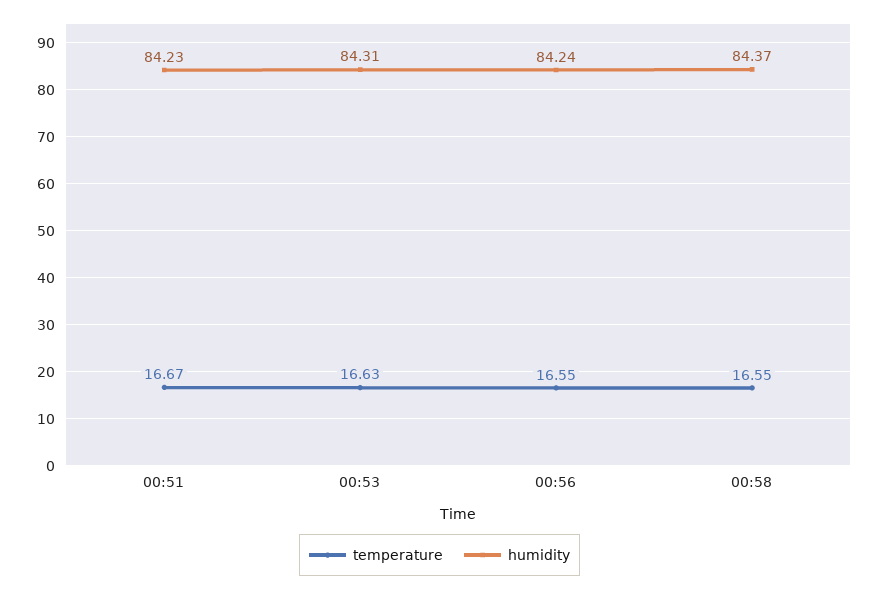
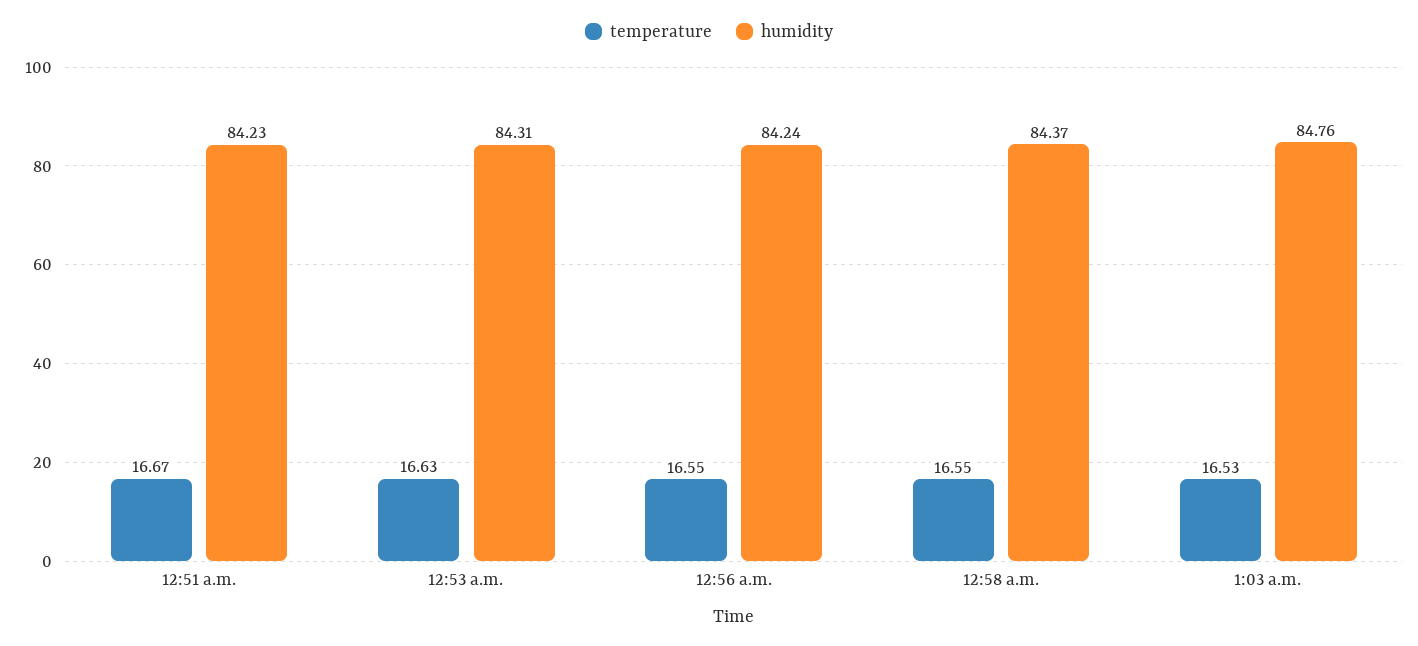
temperature, 1:03 a.m.: none -> 16.53
humidity, 1:03 a.m.: none -> 84.76

